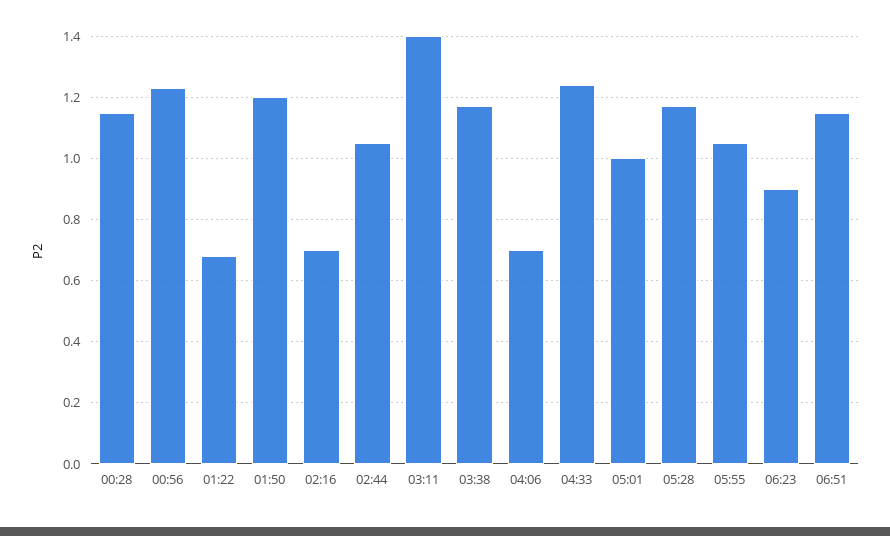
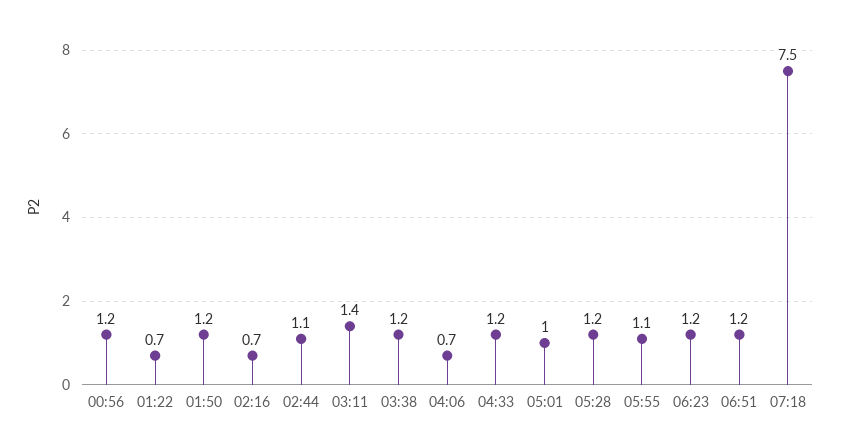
00:28: 1.15 -> none
06:23: 0.9 -> 1.2
07:18: none -> 7.5

